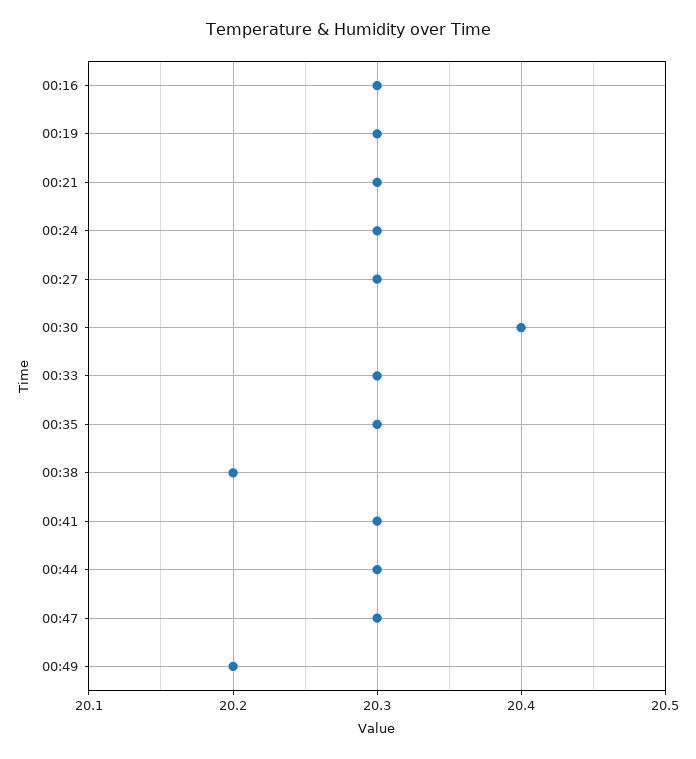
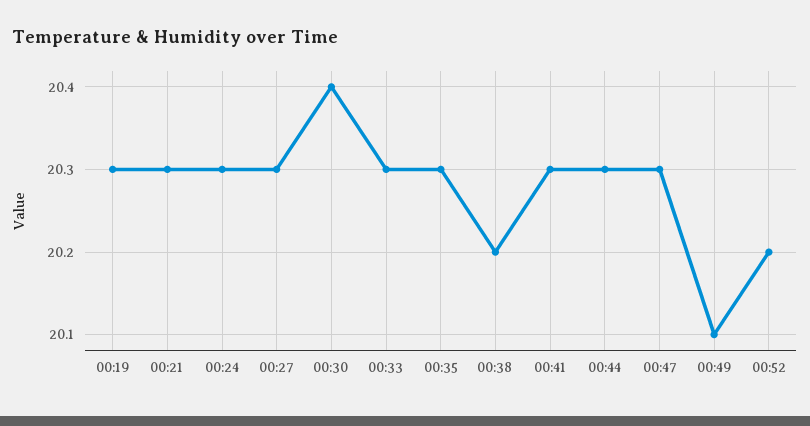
00:16: 20.3 -> none
00:49: 20.2 -> 20.1
00:52: none -> 20.2

